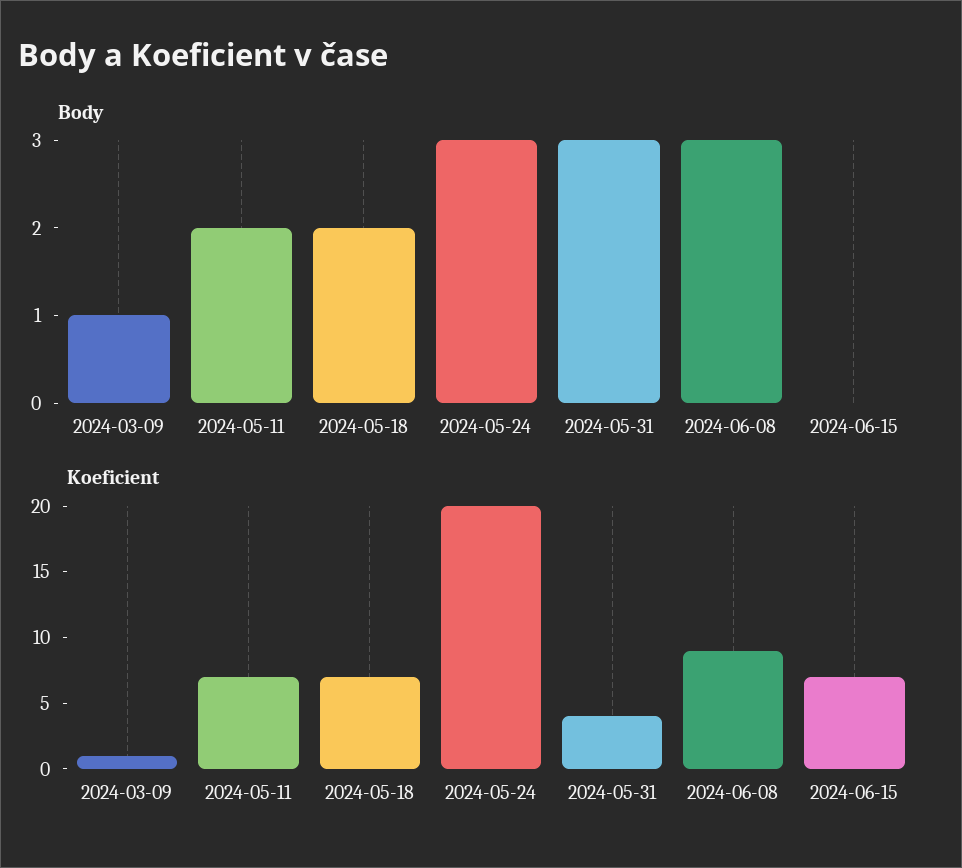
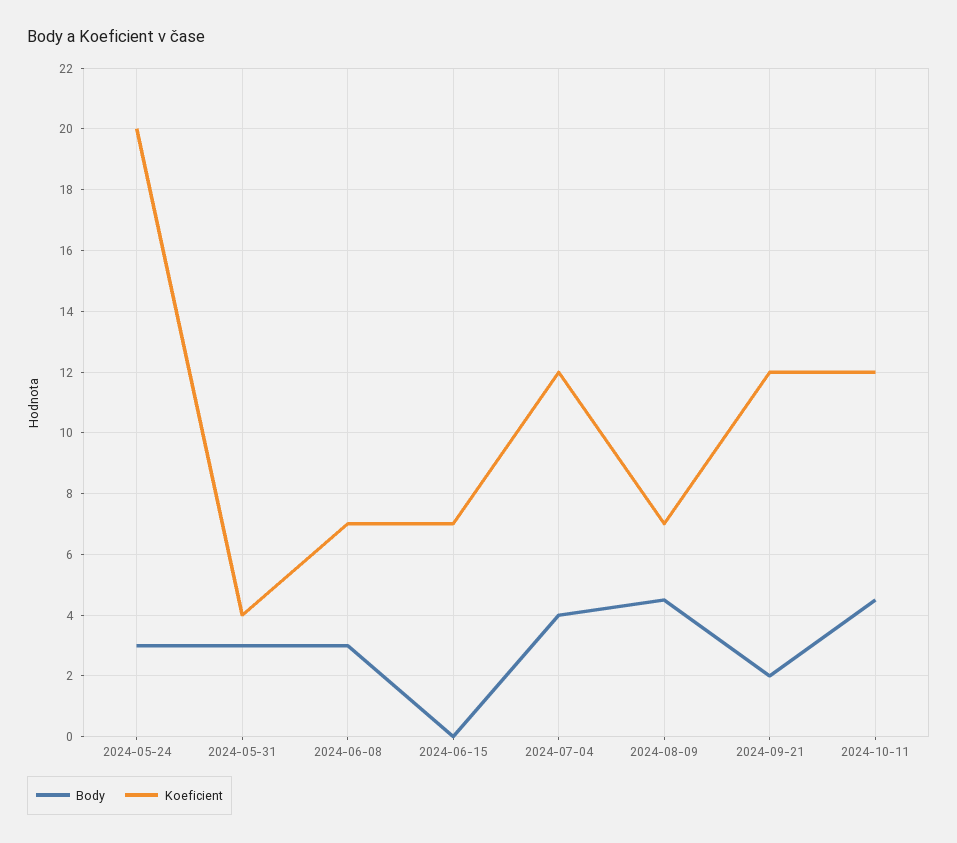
Body, 2024-03-09: 1 -> none
Body, 2024-05-11: 2 -> none
Body, 2024-05-18: 2 -> none
Koeficient, 2024-03-09: 1 -> none
Koeficient, 2024-05-11: 7 -> none
Koeficient, 2024-05-18: 7 -> none
Koeficient, 2024-06-08: 9 -> 7
Body, 2024-07-04: none -> 4
Koeficient, 2024-07-04: none -> 12
Body, 2024-08-09: none -> 4.5
Koeficient, 2024-08-09: none -> 7
Body, 2024-09-21: none -> 2
Koeficient, 2024-09-21: none -> 12
Body, 2024-10-11: none -> 4.5
Koeficient, 2024-10-11: none -> 12

